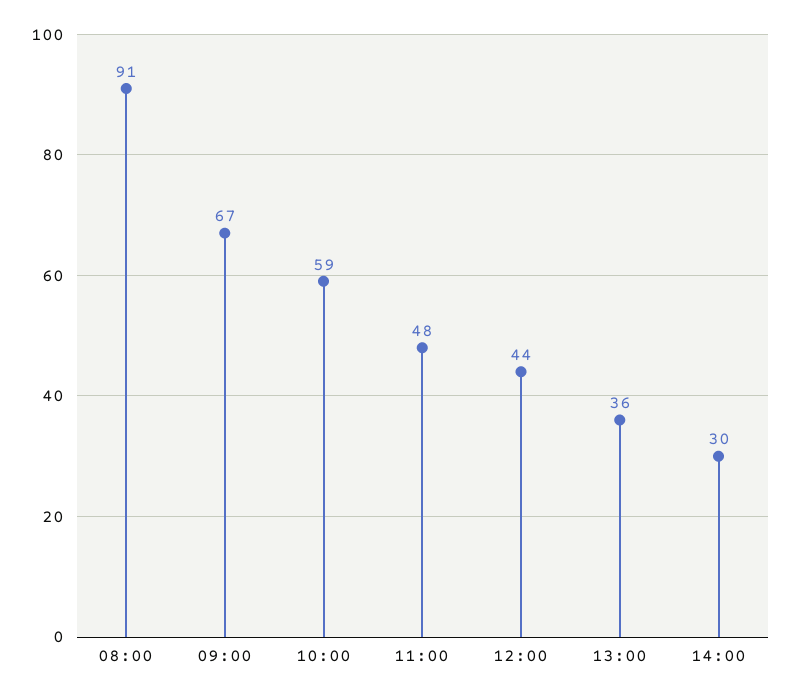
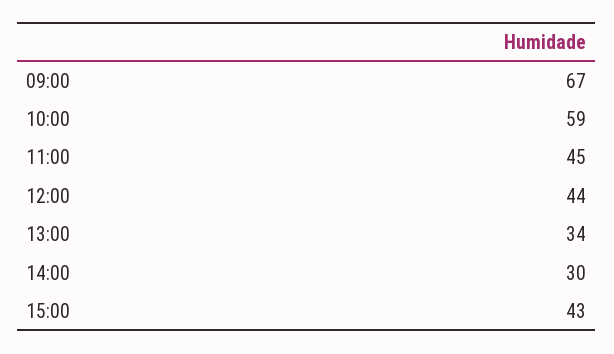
08:00: 91 -> none
11:00: 48 -> 45
13:00: 36 -> 34
15:00: none -> 43

